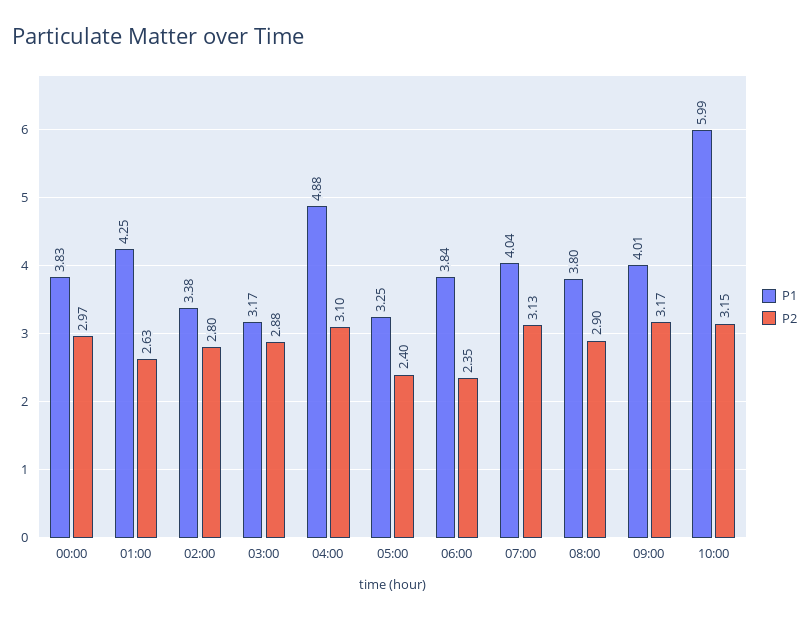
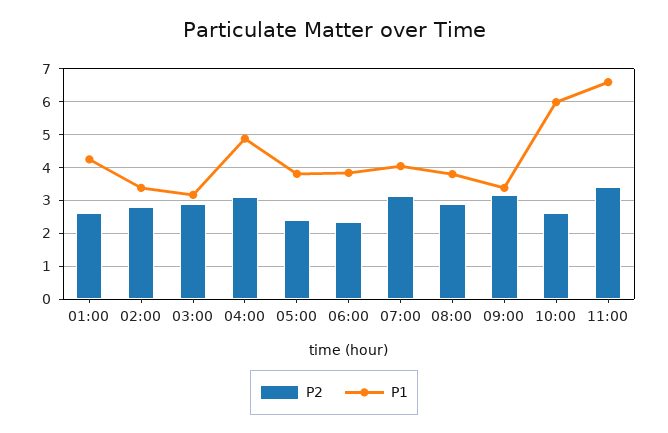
P1, 00:00: 3.83 -> none
P2, 00:00: 2.97 -> none
P1, 05:00: 3.25 -> 3.8
P1, 09:00: 4.01 -> 3.4
P2, 10:00: 3.15 -> 2.6
P2, 11:00: none -> 3.4
P1, 11:00: none -> 6.6

